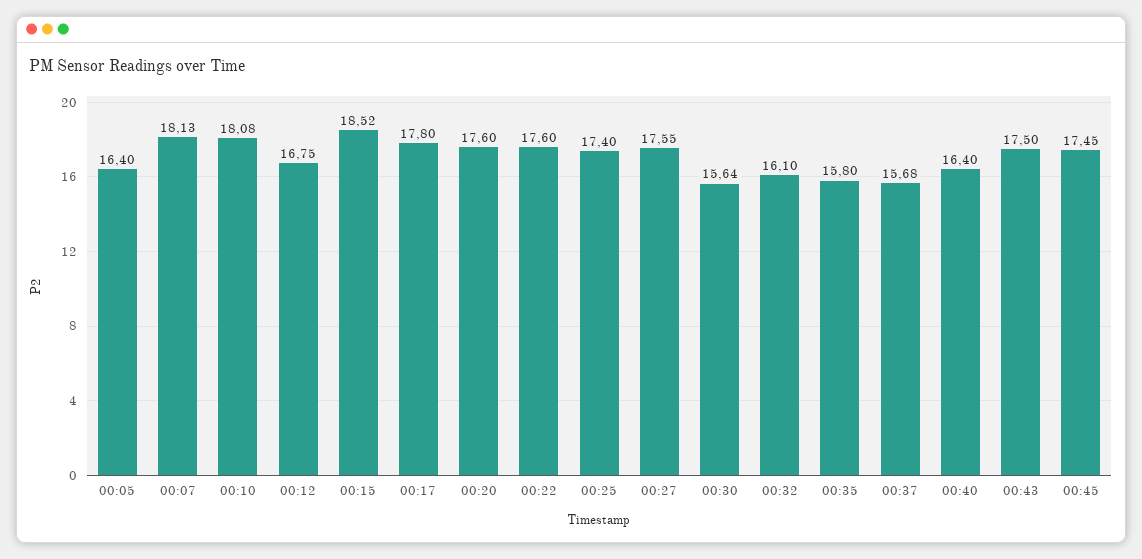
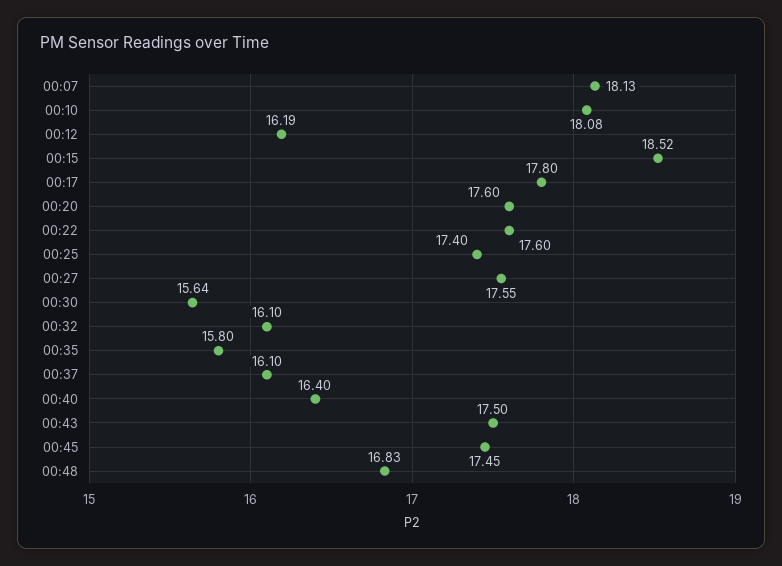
00:05: 16.4 -> none
00:12: 16.75 -> 16.19
00:37: 15.68 -> 16.1
00:48: none -> 16.83

